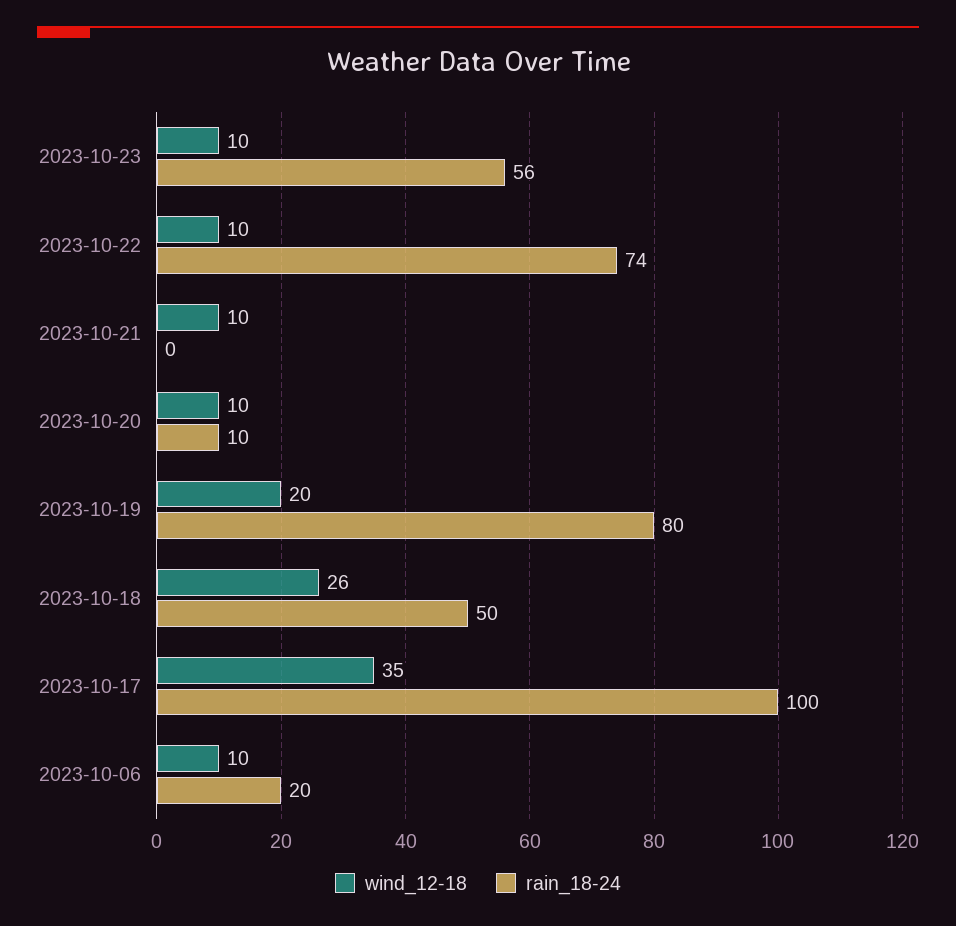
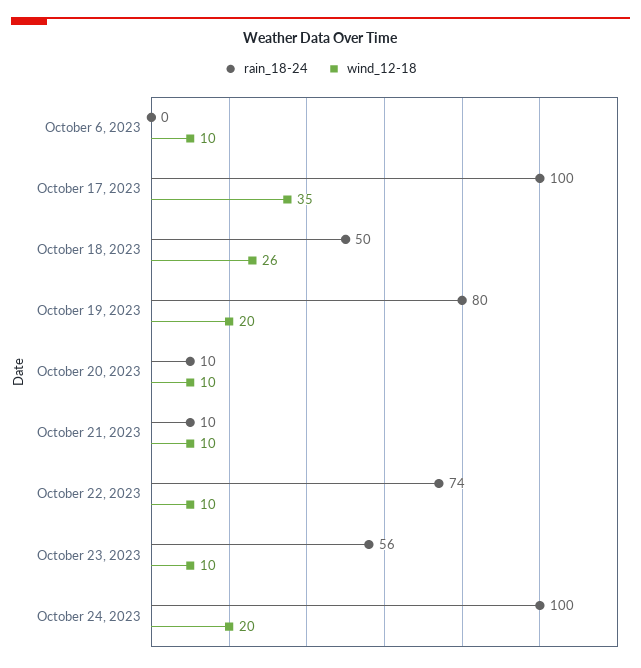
rain_18-24, 2023-10-21: 0 -> 10
rain_18-24, 2023-10-06: 20 -> 0
rain_18-24, October 24, 2023: none -> 100
wind_12-18, October 24, 2023: none -> 20

